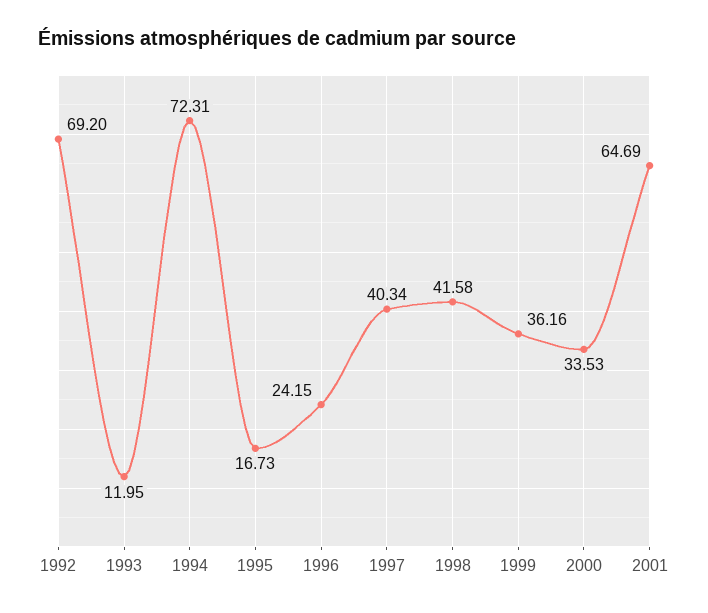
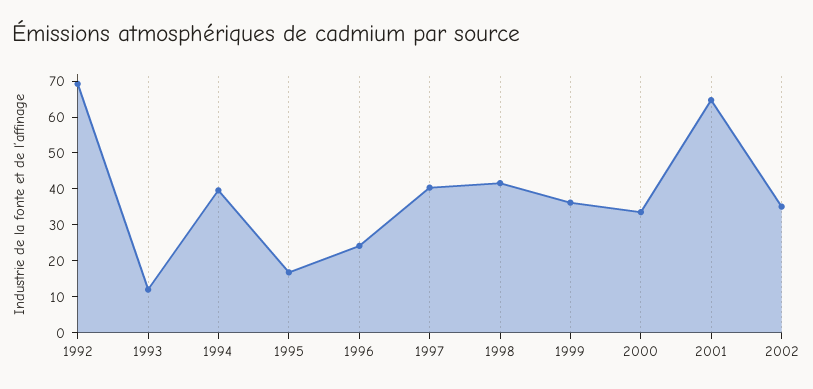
1994: 72.31 -> 40
2002: none -> 35

